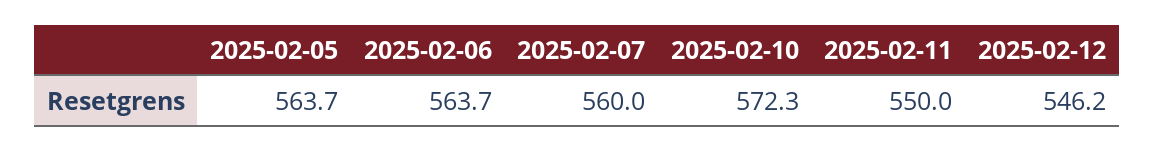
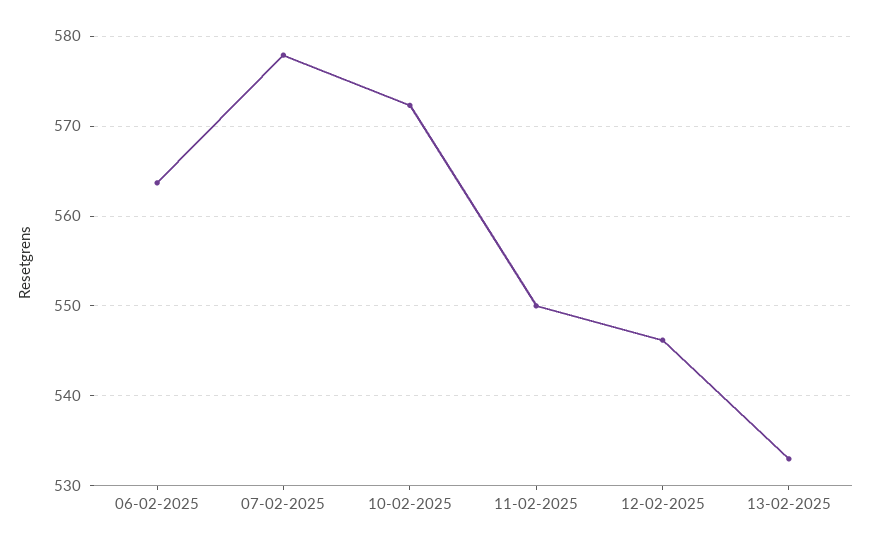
2025-02-05: 563.7 -> none
2025-02-07: 560 -> 578
13-02-2025: none -> 533

